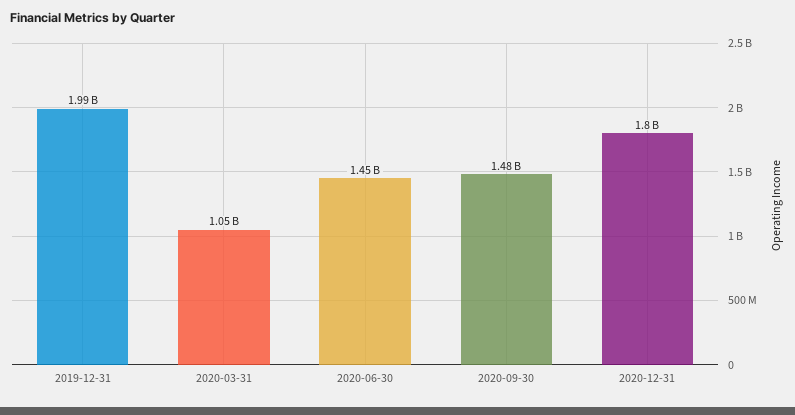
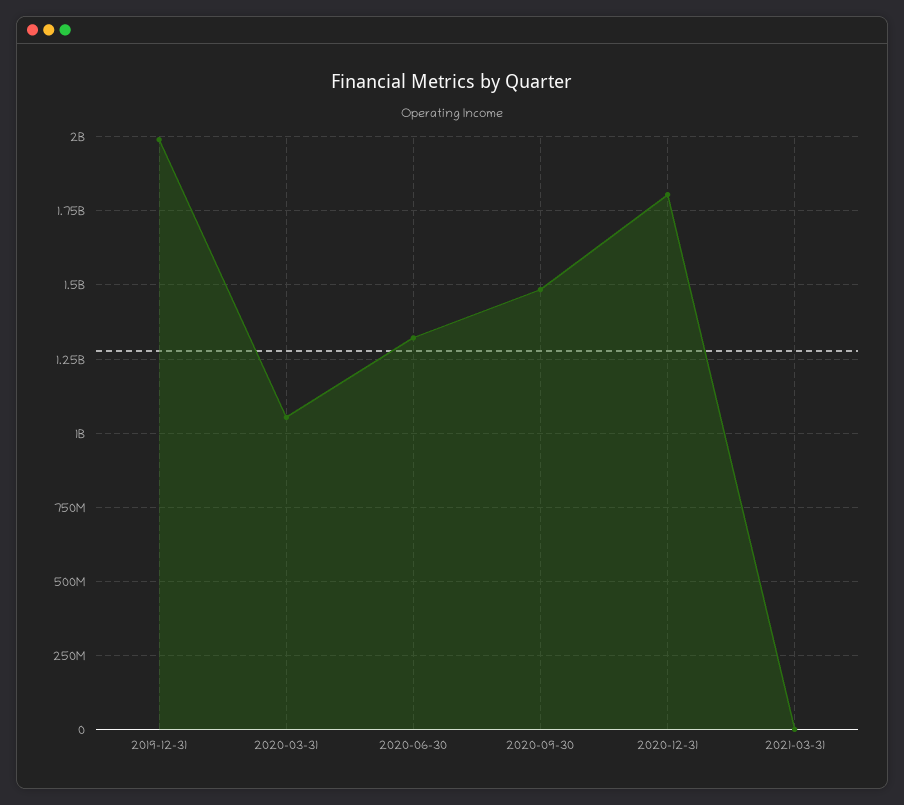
2020-06-30: 1450000000 -> 1325000000
2021-03-31: none -> 0

